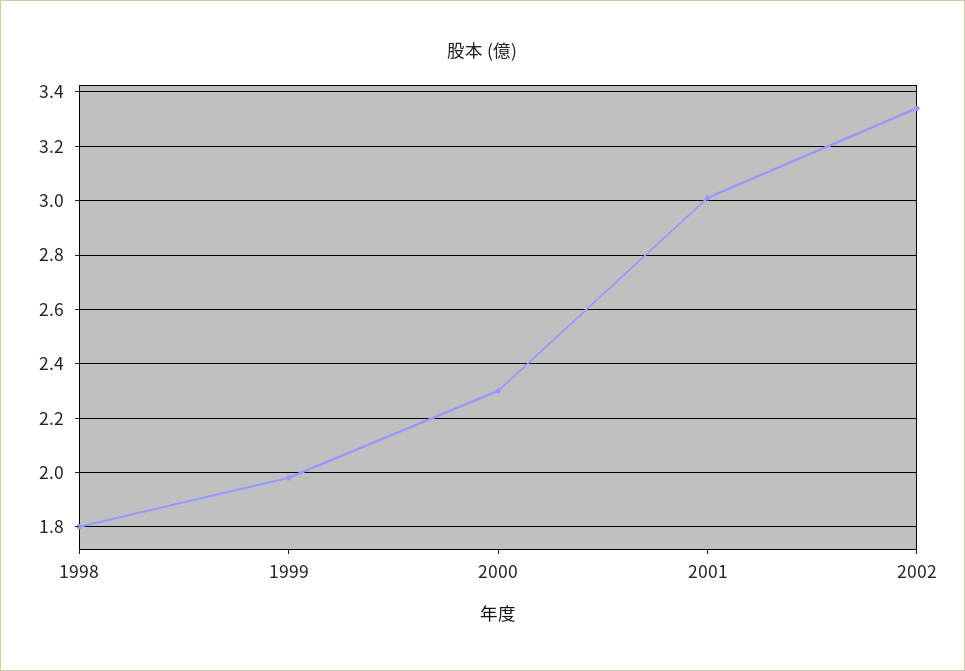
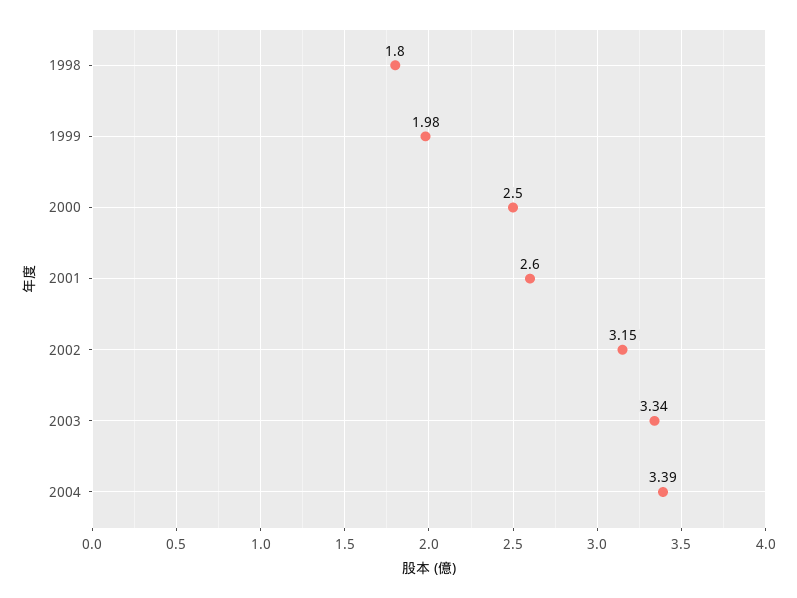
2000: 2.3 -> 2.5
2001: 3 -> 2.6
2002: 3.35 -> 3.15
2003: none -> 3.34
2004: none -> 3.39

